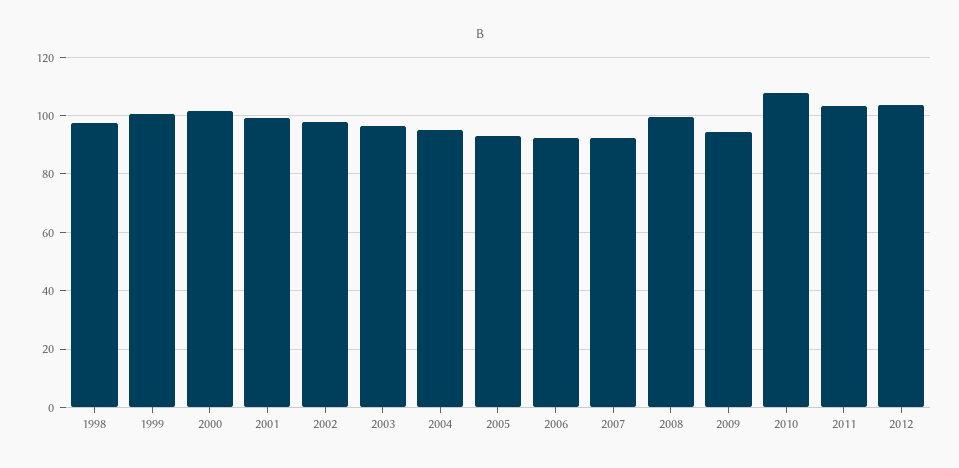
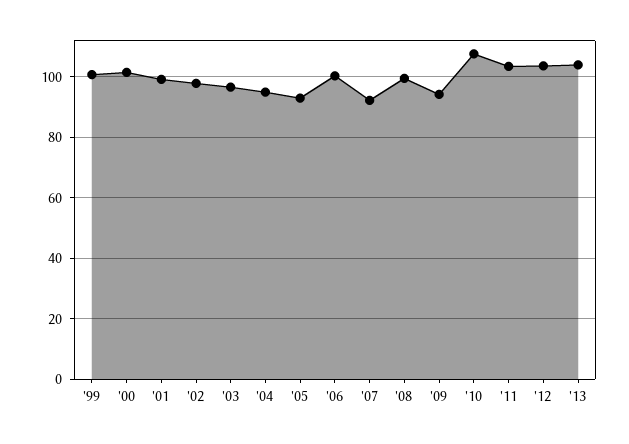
1998: 97.5 -> none
2006: 92.5 -> 100
'13: none -> 104

